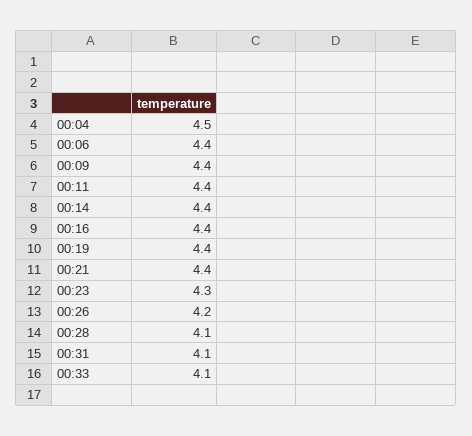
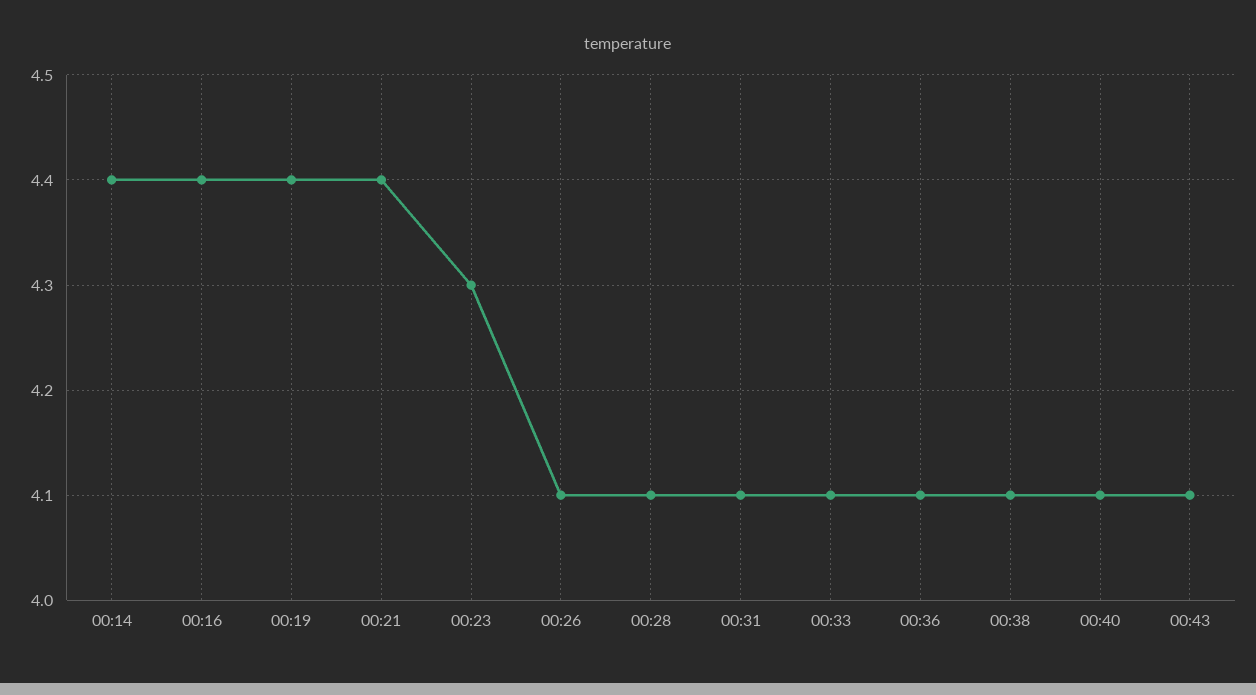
00:04: 4.5 -> none
00:06: 4.4 -> none
00:09: 4.4 -> none
00:11: 4.4 -> none
00:26: 4.2 -> 4.1
00:36: none -> 4.1
00:38: none -> 4.1
00:40: none -> 4.1
00:43: none -> 4.1

